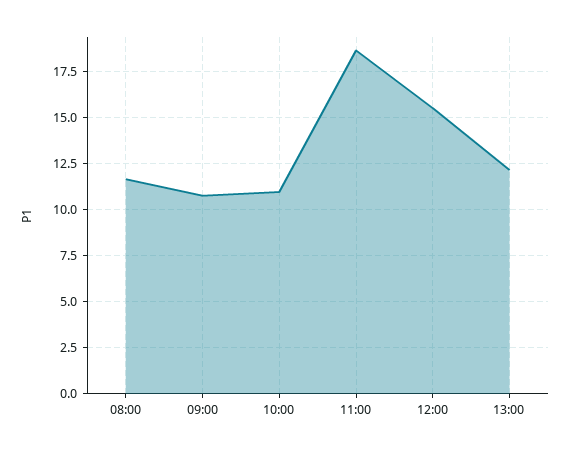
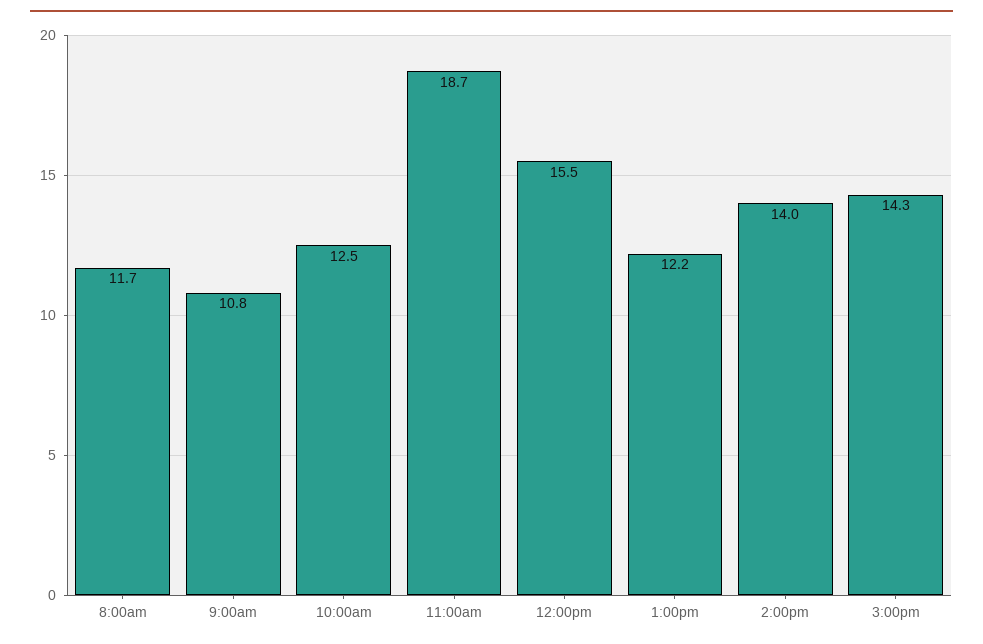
10:00: 11 -> 12.5
2:00pm: none -> 14
3:00pm: none -> 14.3

